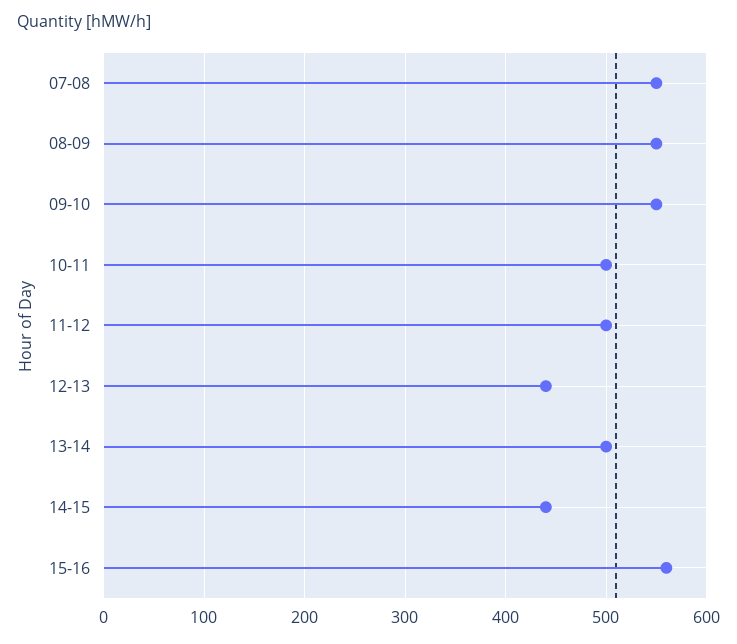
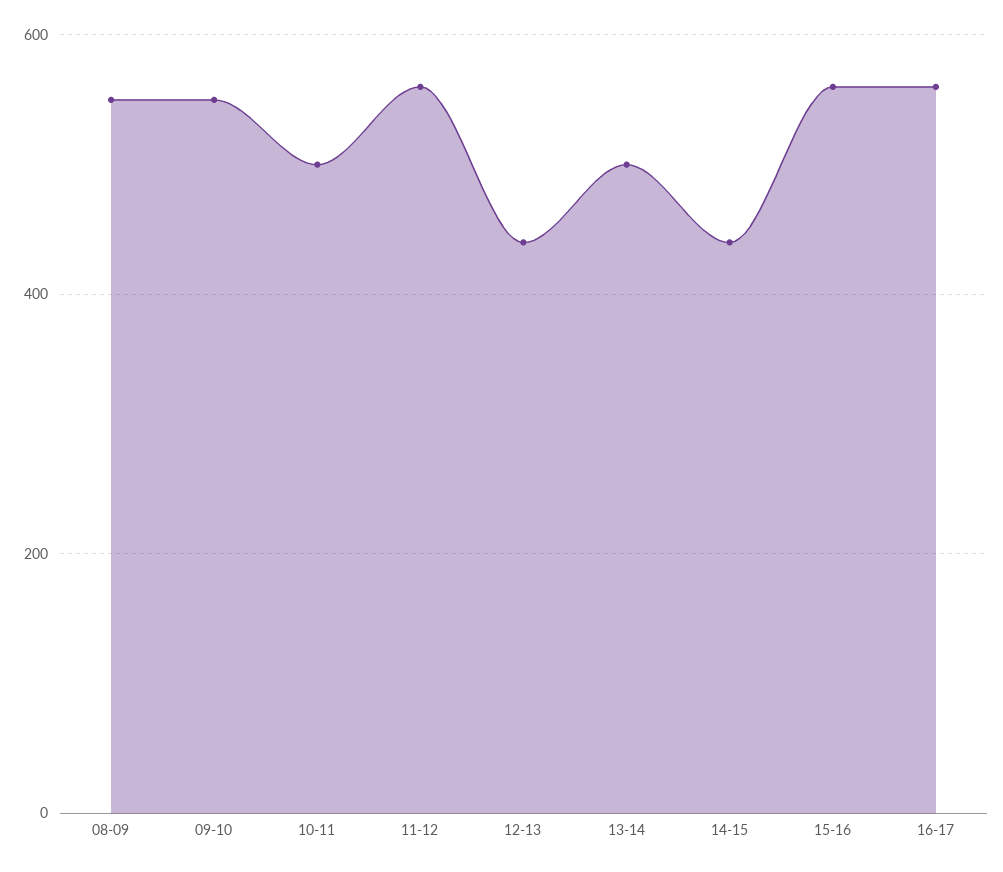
07-08: 550 -> none
11-12: 500 -> 560
16-17: none -> 560

